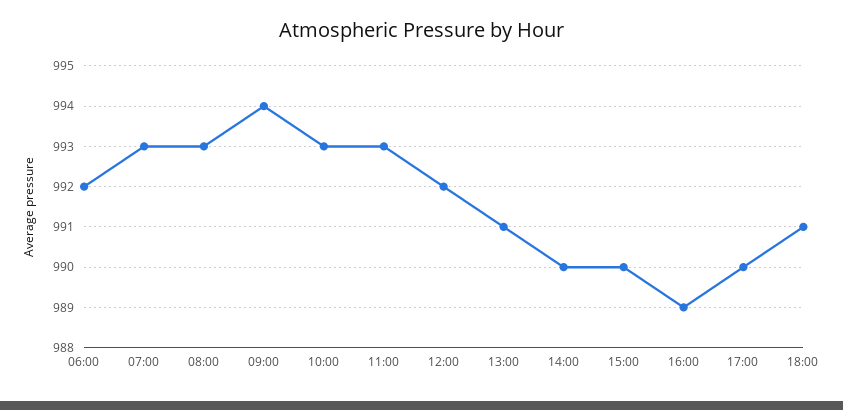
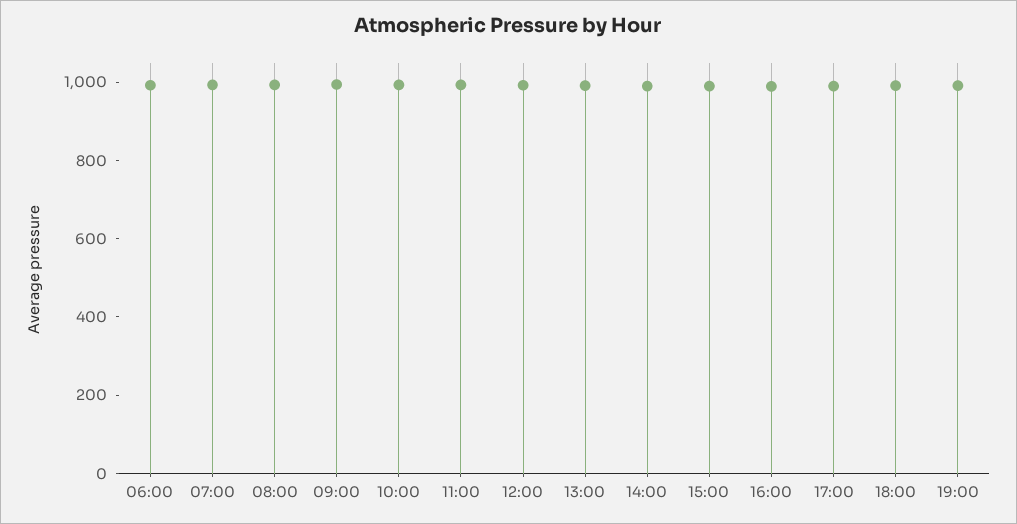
19:00: none -> 1000

